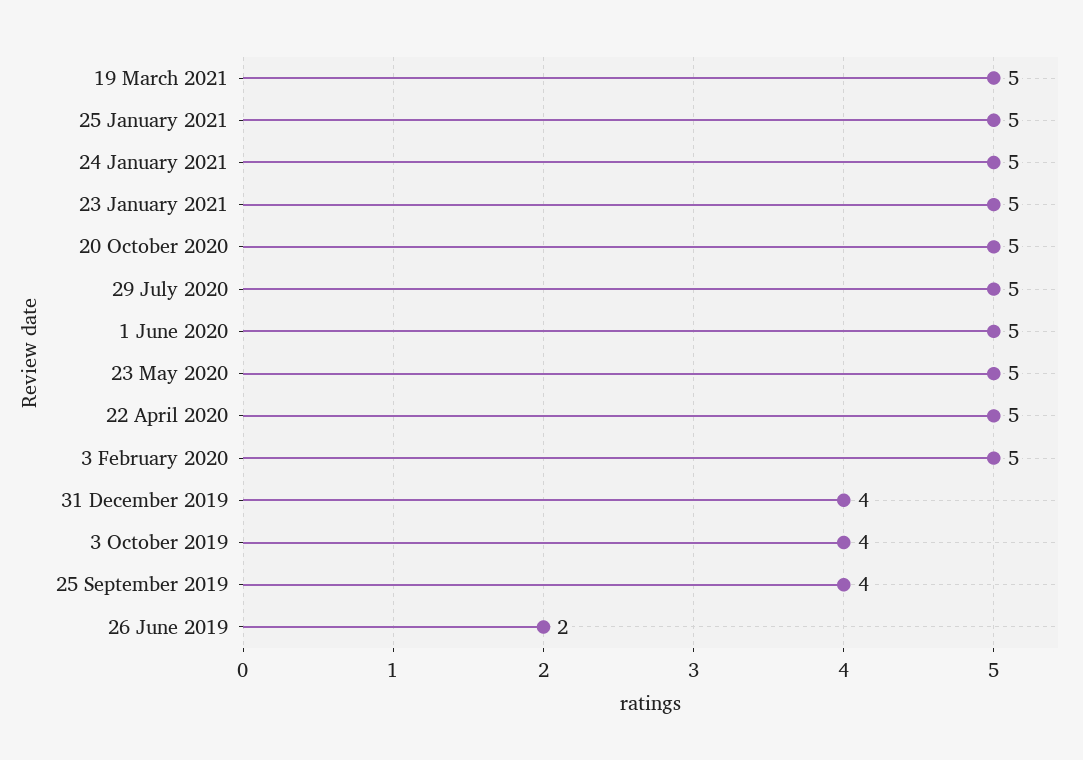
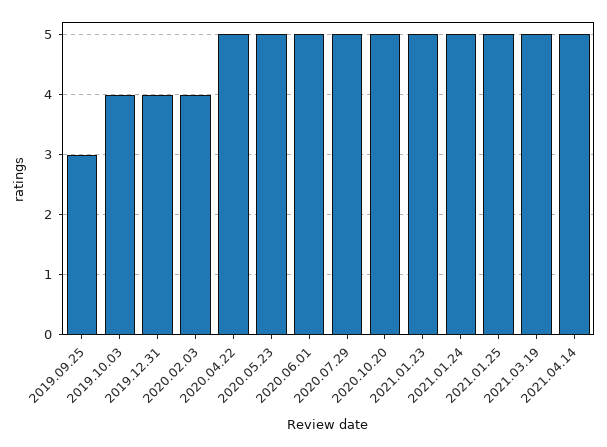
3 February 2020: 5 -> 4
25 September 2019: 4 -> 3
26 June 2019: 2 -> none
2021.04.14: none -> 5

